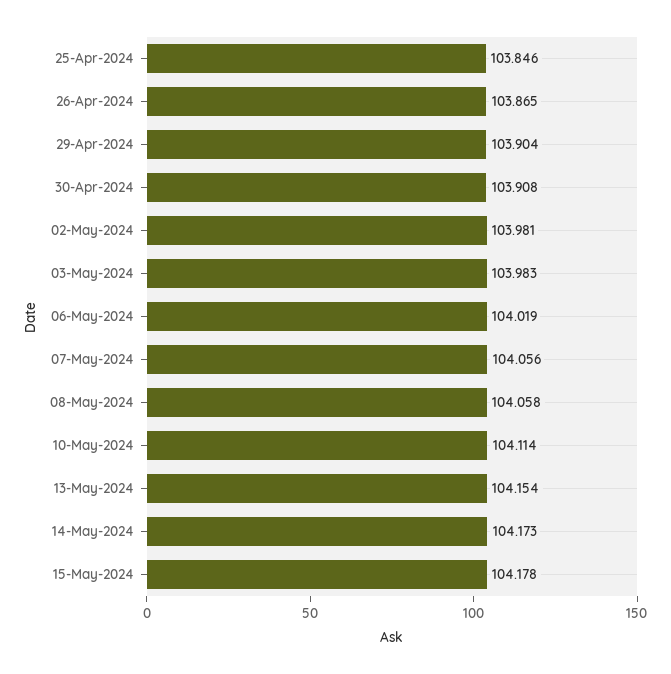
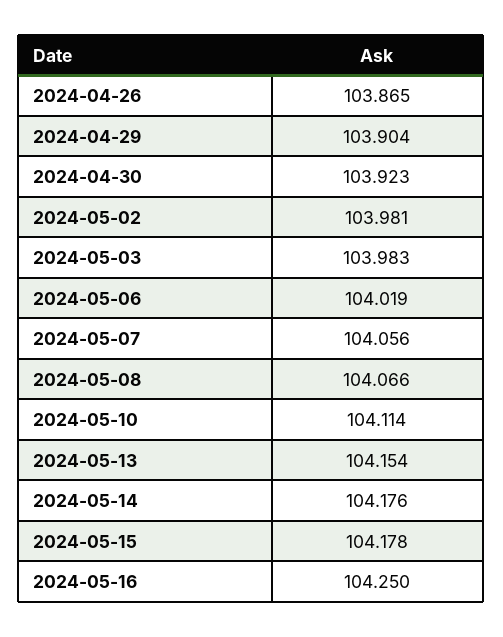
25-Apr-2024: 103.846 -> none
30-Apr-2024: 103.908 -> 103.923
08-May-2024: 104.058 -> 104.066
14-May-2024: 104.173 -> 104.176
2024-05-16: none -> 104.25

